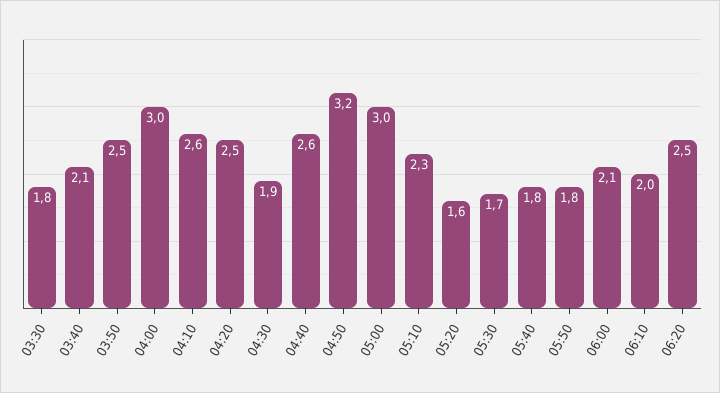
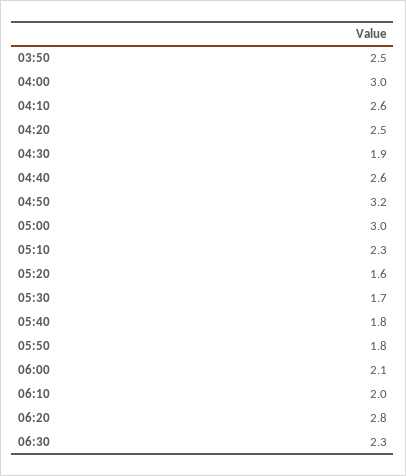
03:30: 1.8 -> none
03:40: 2.1 -> none
06:20: 2.5 -> 2.8
06:30: none -> 2.3

